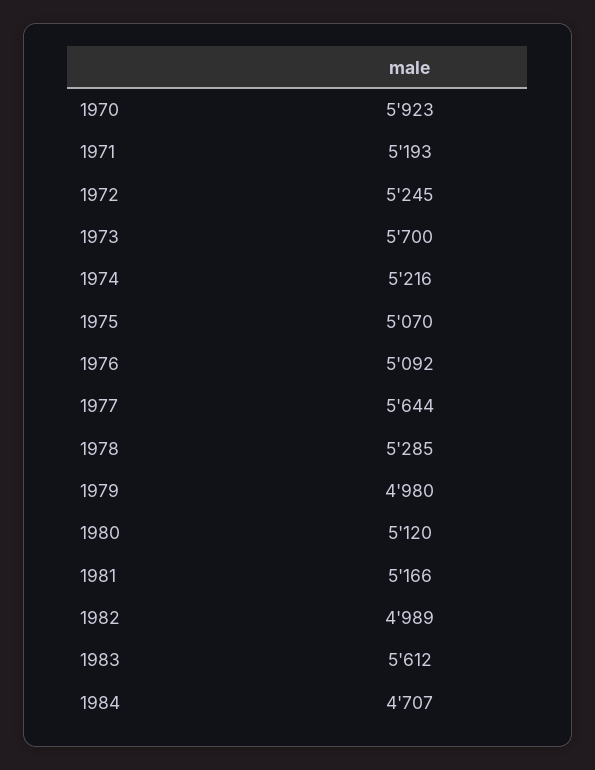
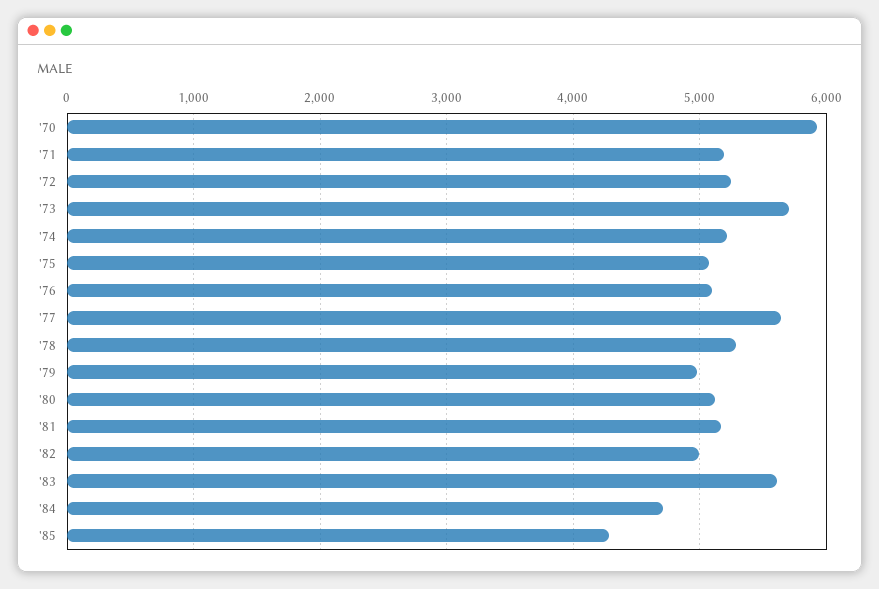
'85: none -> 4300

